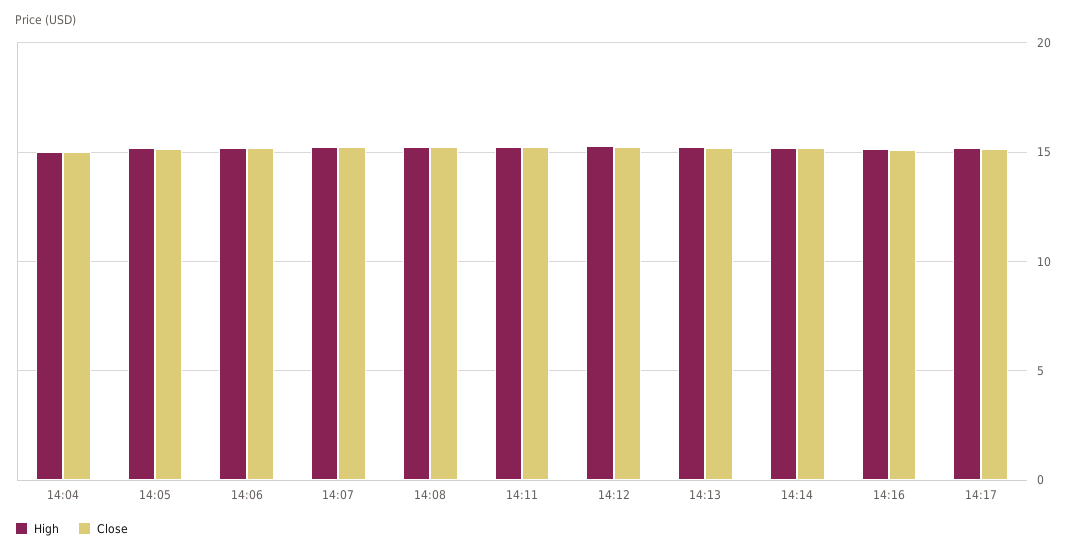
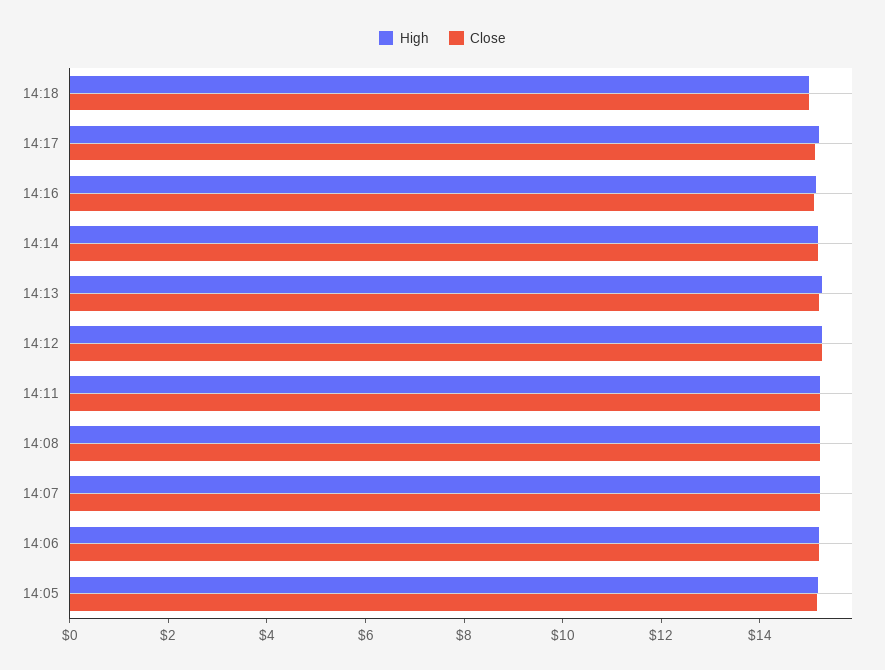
High, 14:04: 15 -> none
Close, 14:04: 15 -> none
High, 14:18: none -> 15
Close, 14:18: none -> 15

